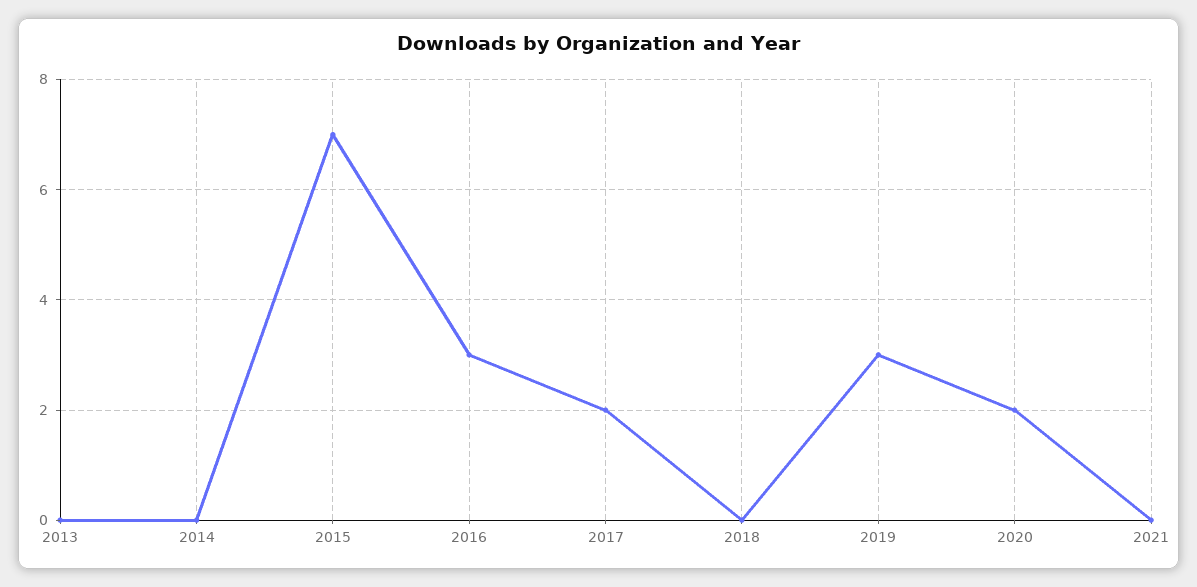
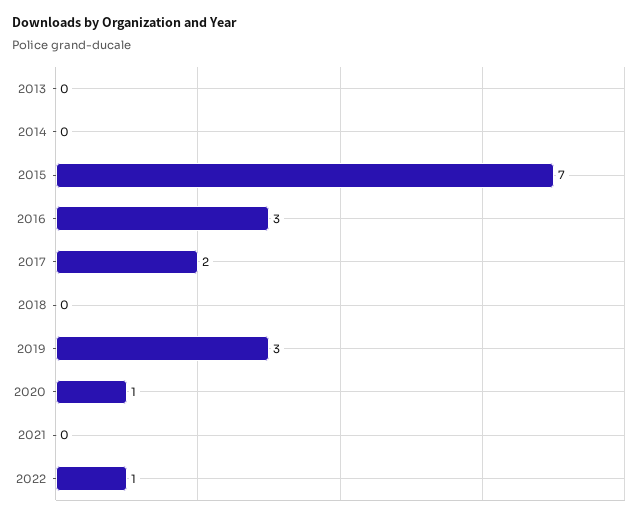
2020: 2 -> 1
2022: none -> 1

